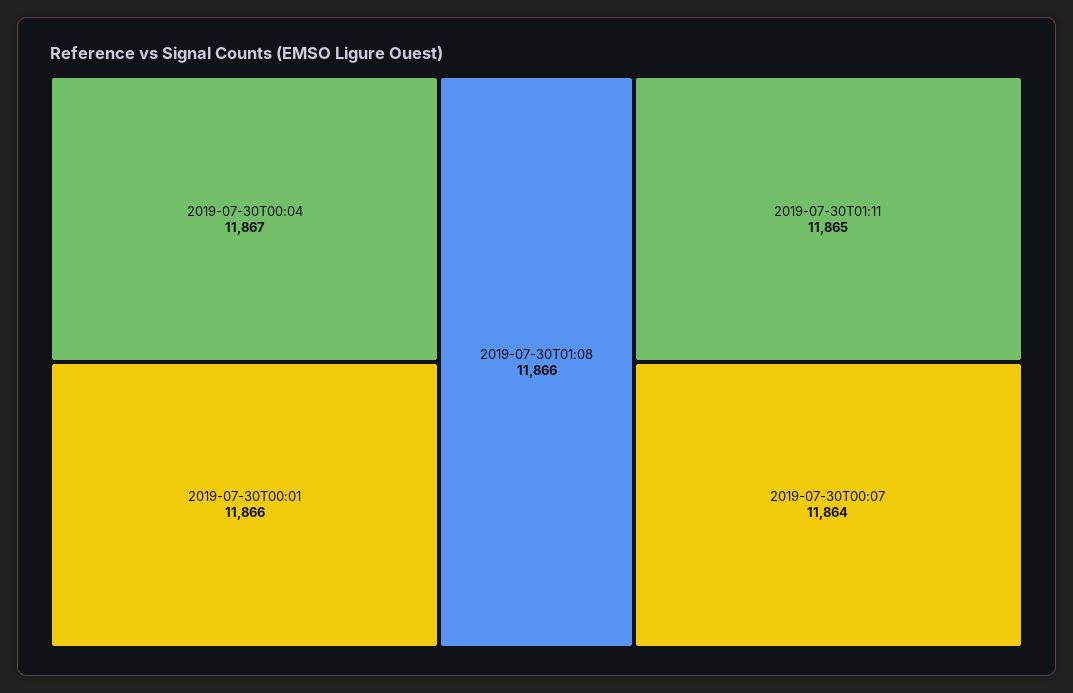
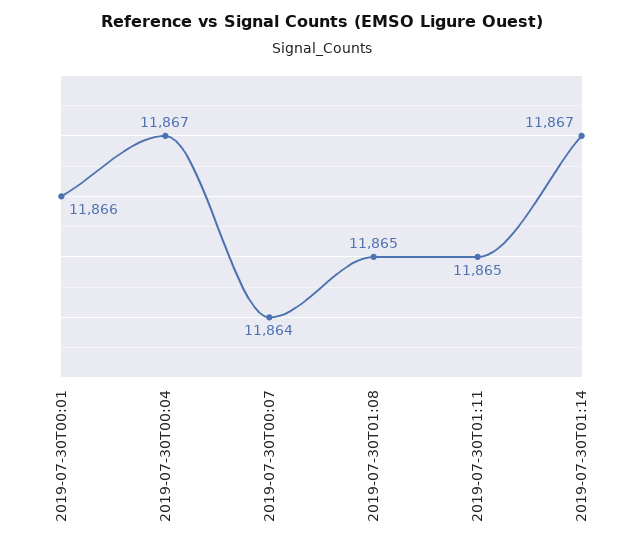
2019-07-30T01:08: 11866 -> 11865
2019-07-30T01:14: none -> 11867

